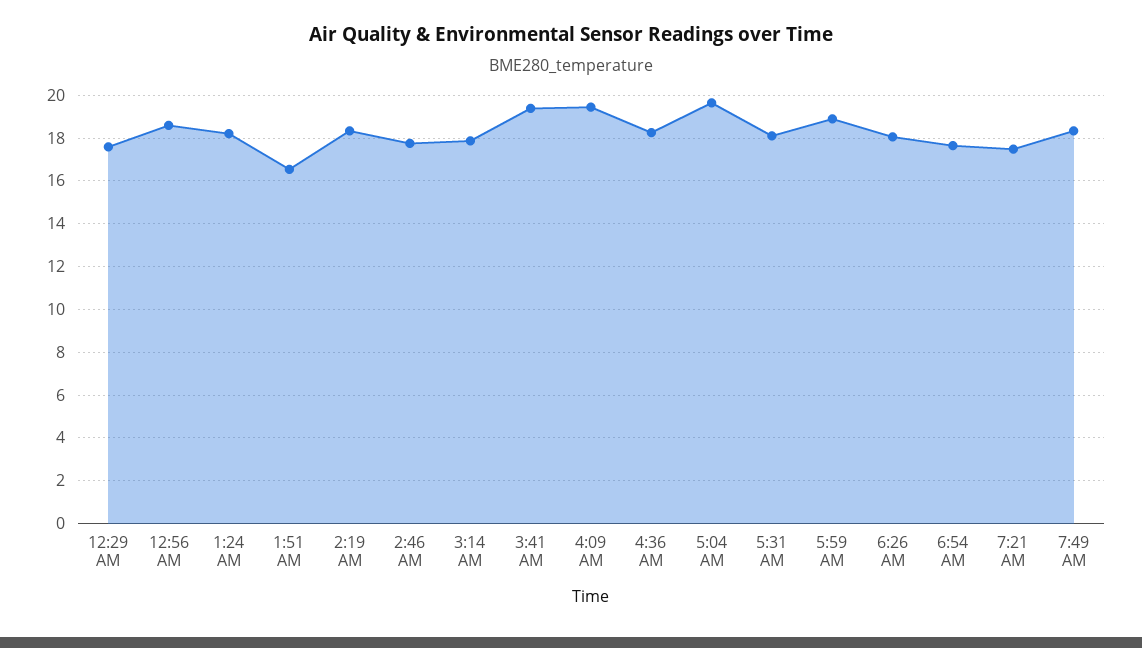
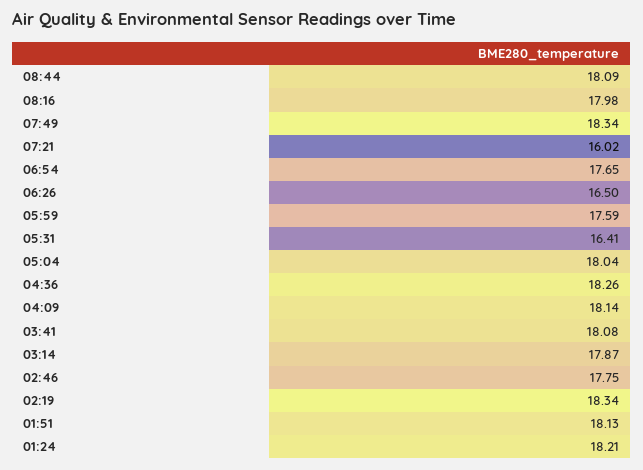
12:29 AM: 17.5 -> none
12:56 AM: 18.5 -> none
1:51 AM: 16.5 -> 18.13
3:41 AM: 19.5 -> 18.08
4:09 AM: 19.5 -> 18.14
5:04 AM: 19.5 -> 18.04
5:31 AM: 18 -> 16.41
5:59 AM: 19 -> 17.59
6:26 AM: 18 -> 16.5
7:21 AM: 17.5 -> 16.02
08:44: none -> 18.09
08:16: none -> 17.98

